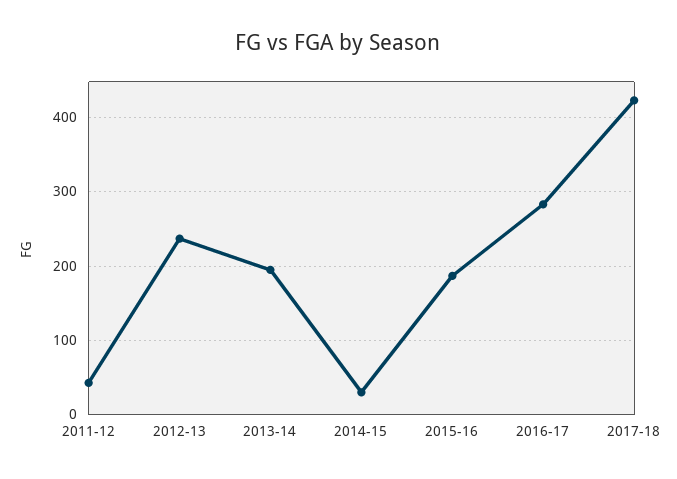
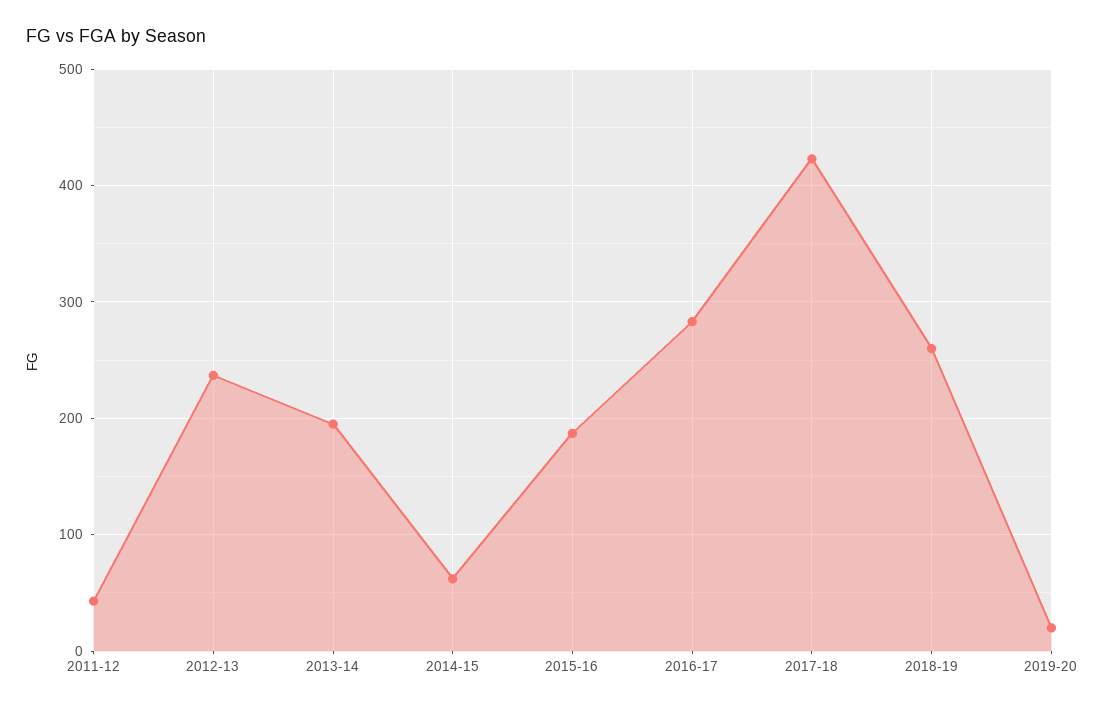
2014-15: 30 -> 60
2018-19: none -> 260
2019-20: none -> 20

